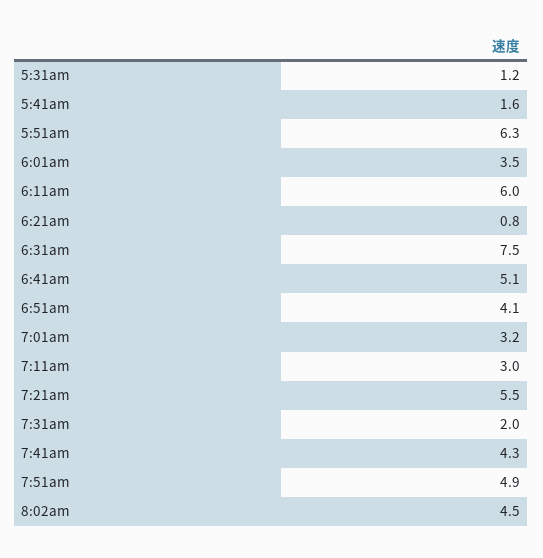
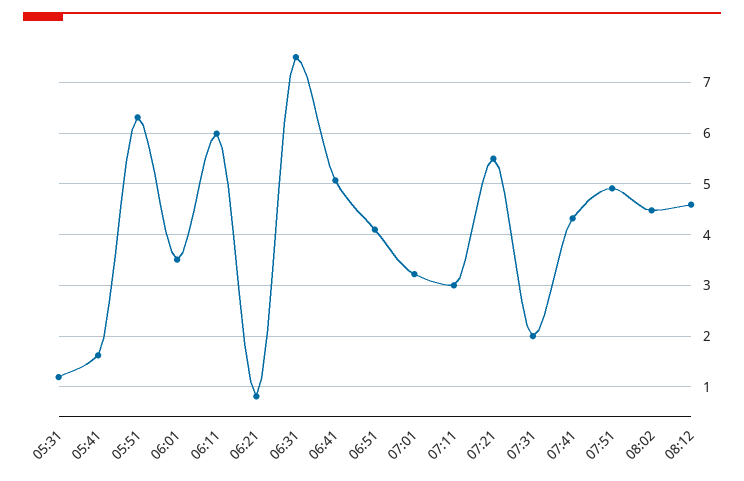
08:12: none -> 4.6

